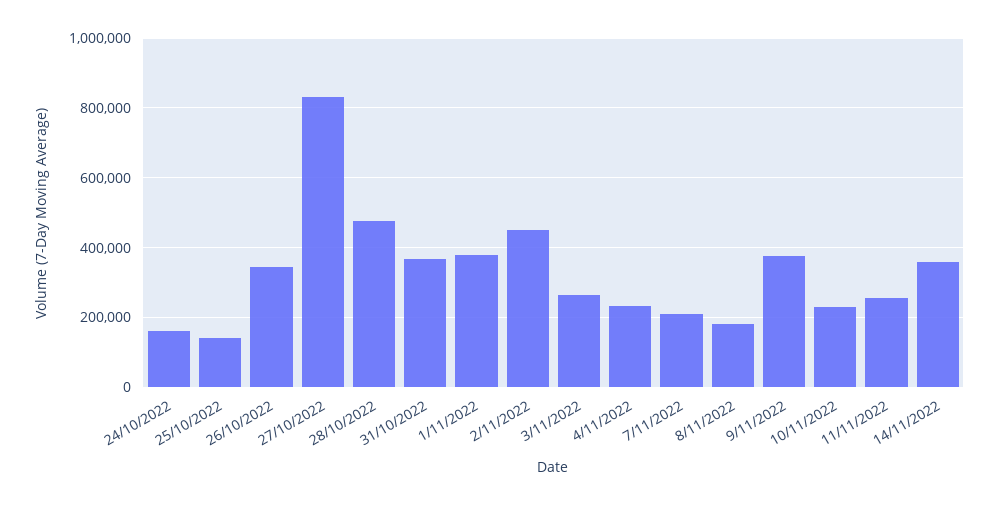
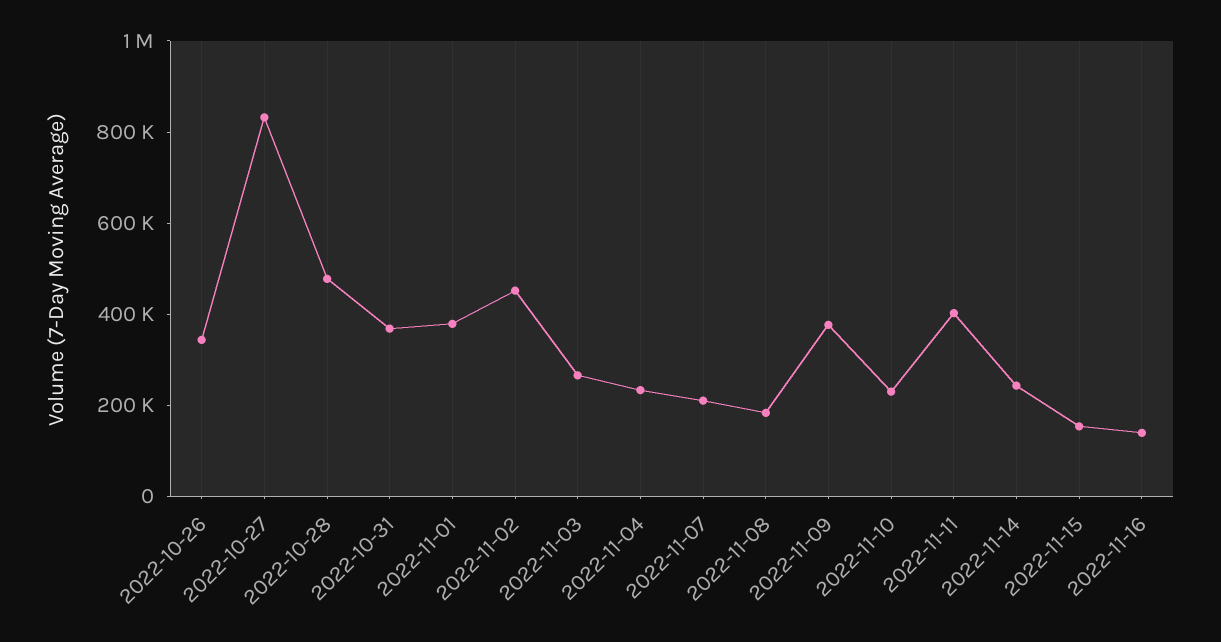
24/10/2022: 160000 -> none
25/10/2022: 140000 -> none
11/11/2022: 260000 -> 400000
14/11/2022: 360000 -> 250000
2022-11-15: none -> 150000
2022-11-16: none -> 150000

